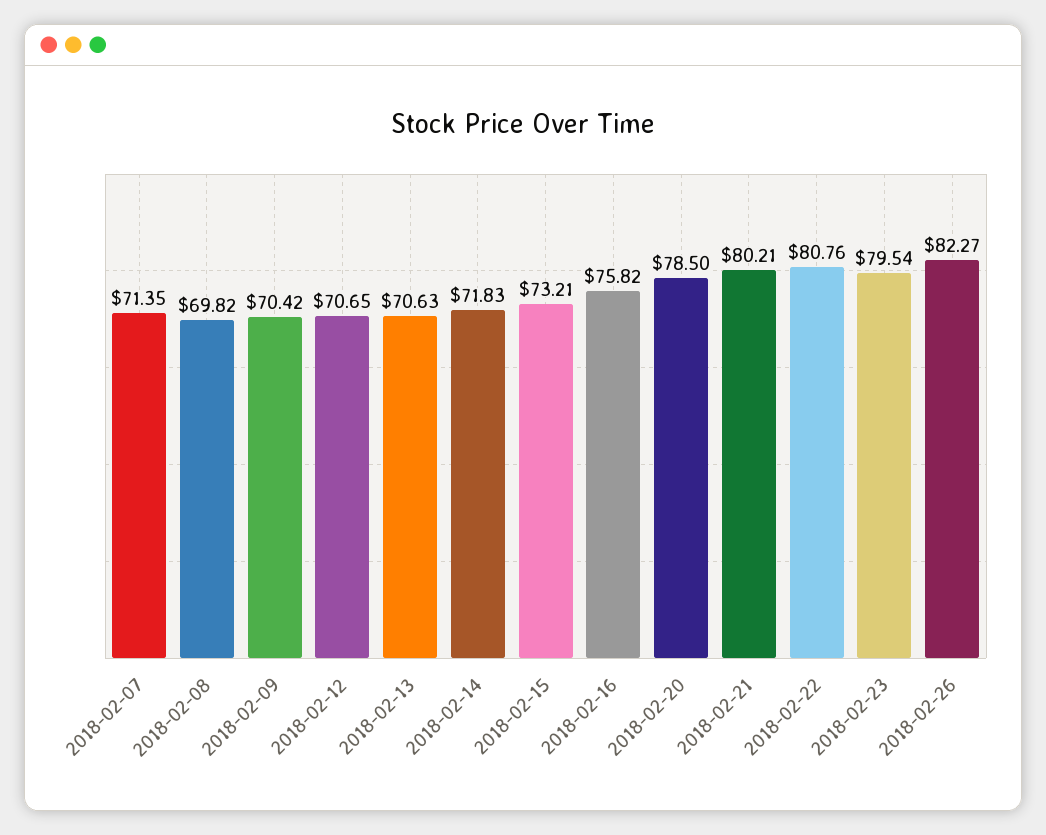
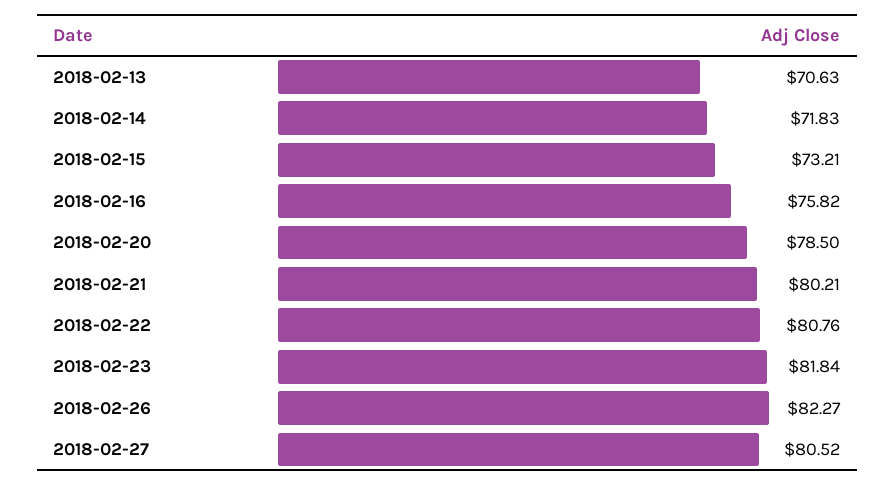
2018-02-07: 71.35 -> none
2018-02-08: 69.82 -> none
2018-02-09: 70.42 -> none
2018-02-12: 70.65 -> none
2018-02-23: 79.54 -> 81.84
2018-02-27: none -> 80.52

